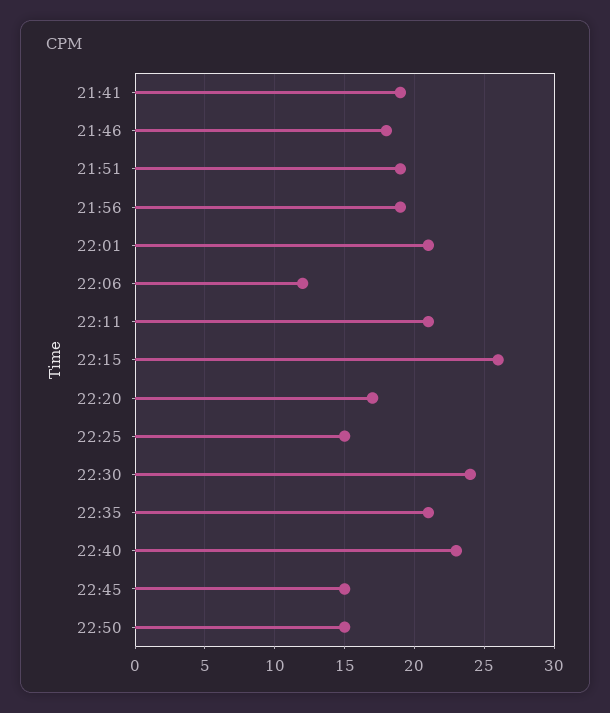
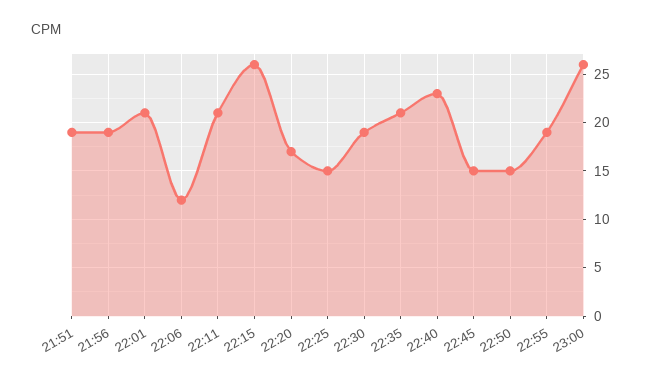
21:41: 19 -> none
21:46: 18 -> none
22:30: 24 -> 19
22:55: none -> 19
23:00: none -> 26

